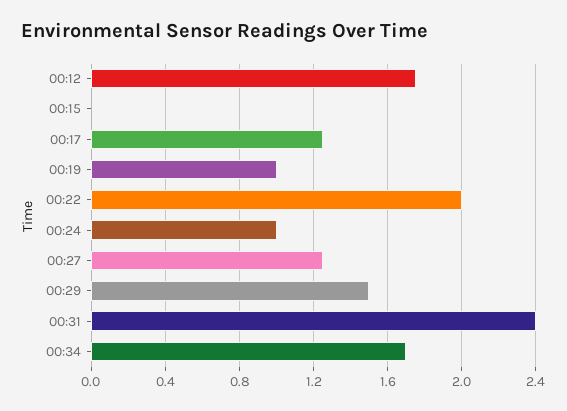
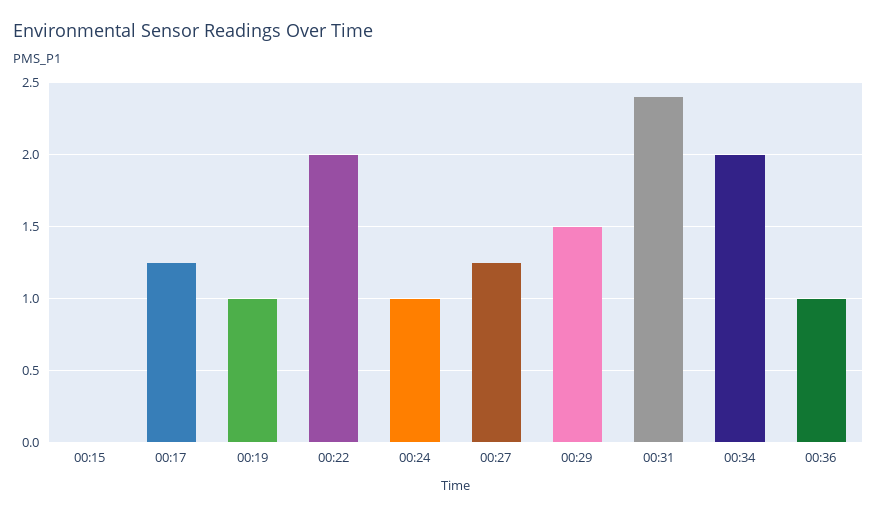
00:12: 1.75 -> none
00:34: 1.7 -> 2
00:36: none -> 1

